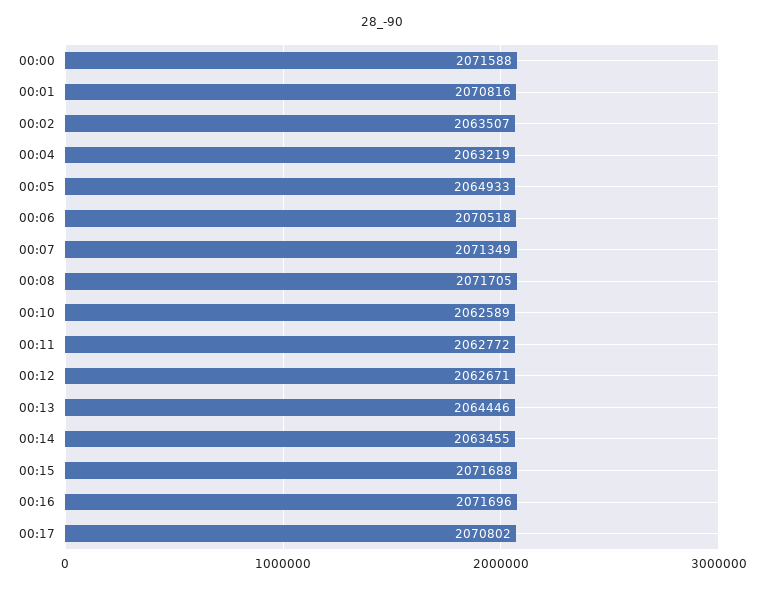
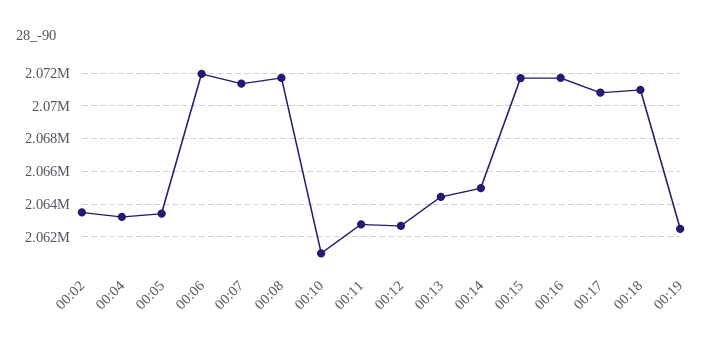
00:00: 2071588 -> none
00:01: 2070816 -> none
00:05: 2064933 -> 2063500
00:06: 2070518 -> 2072000
00:10: 2062589 -> 2061000
00:14: 2063455 -> 2065000
00:18: none -> 2071000
00:19: none -> 2062500

